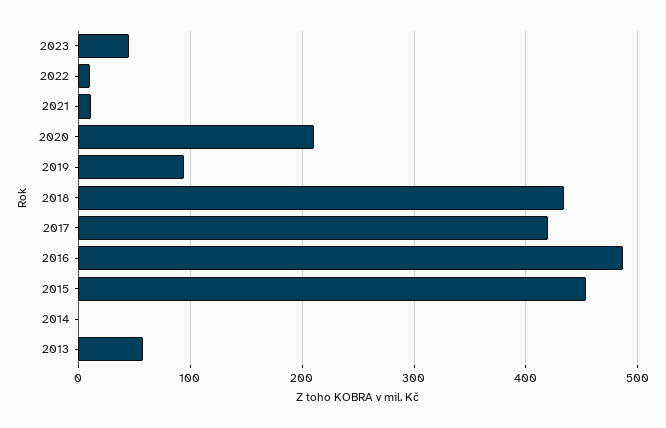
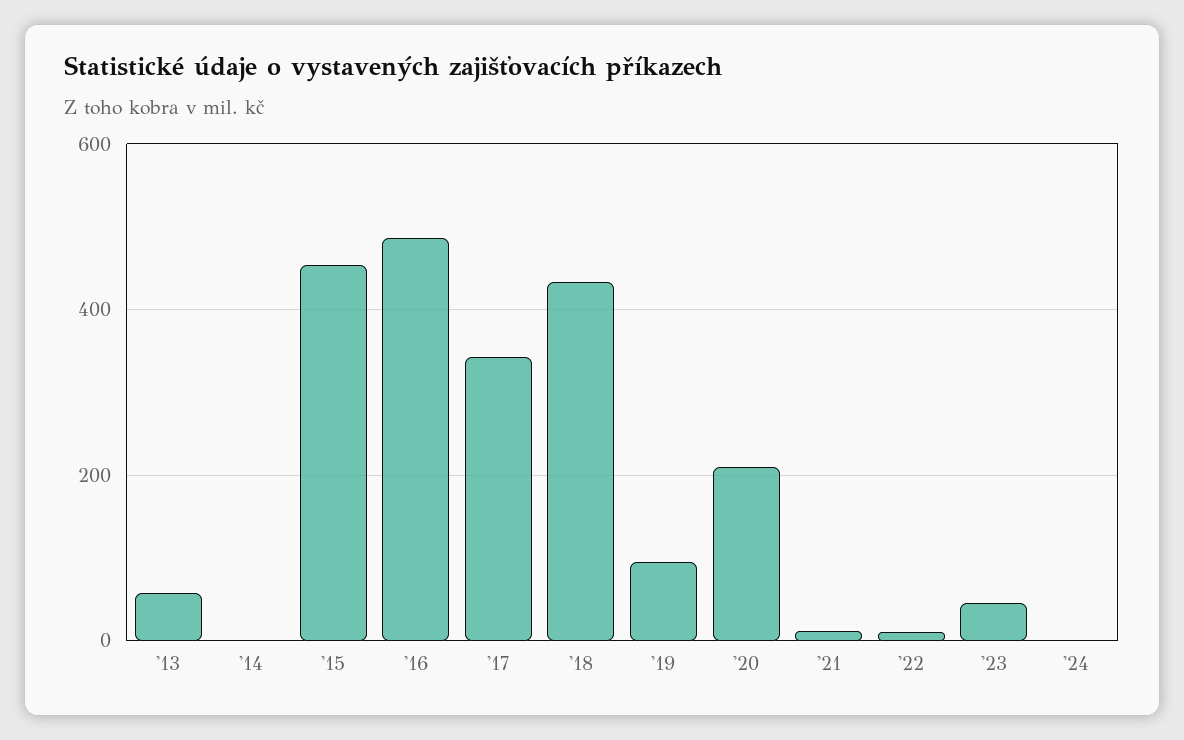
2017: 420 -> 340
'24: none -> 0

